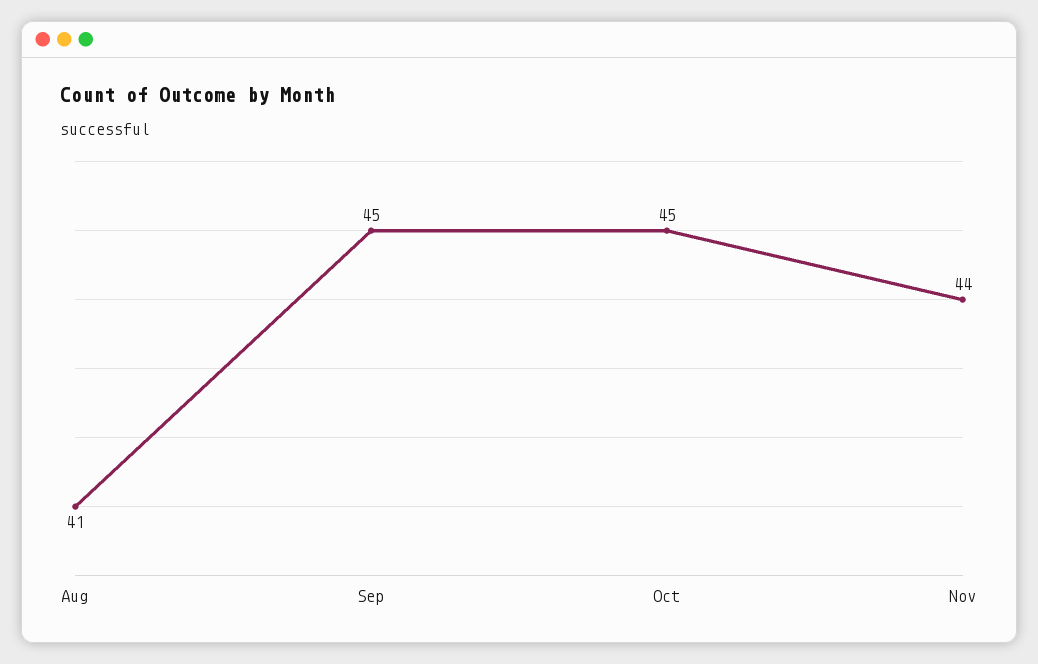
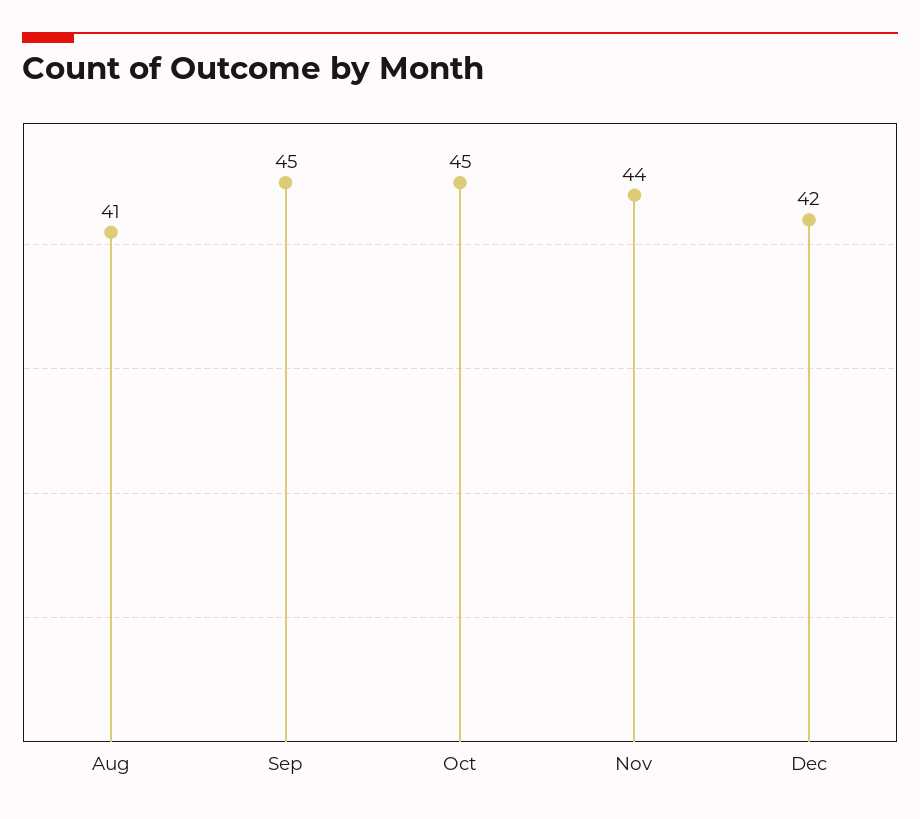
Dec: none -> 42

